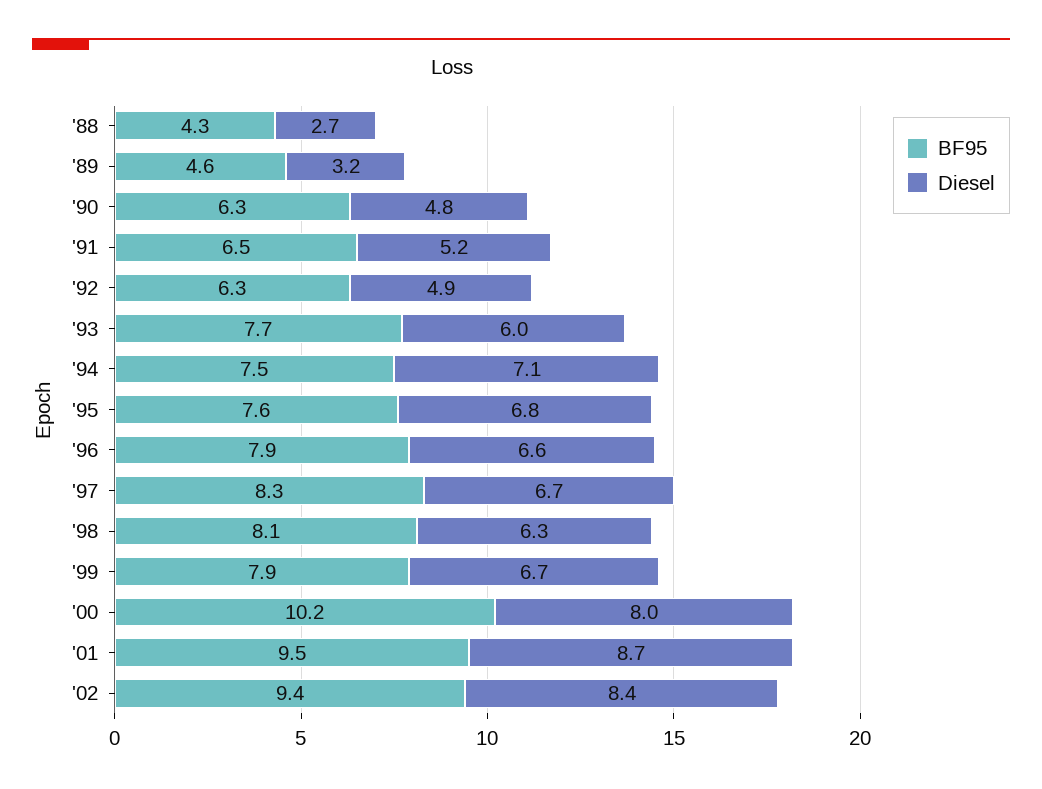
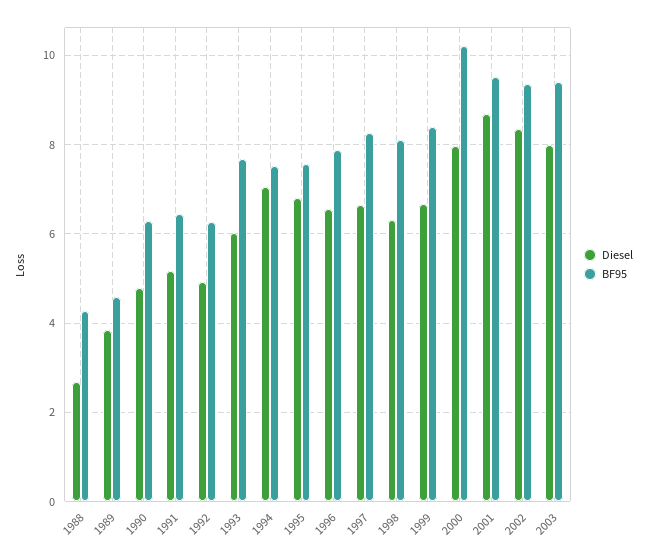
Diesel, '89: 3.2 -> 3.8
BF95, '99: 7.9 -> 8.4
Diesel, 2003: none -> 8
BF95, 2003: none -> 9.4

